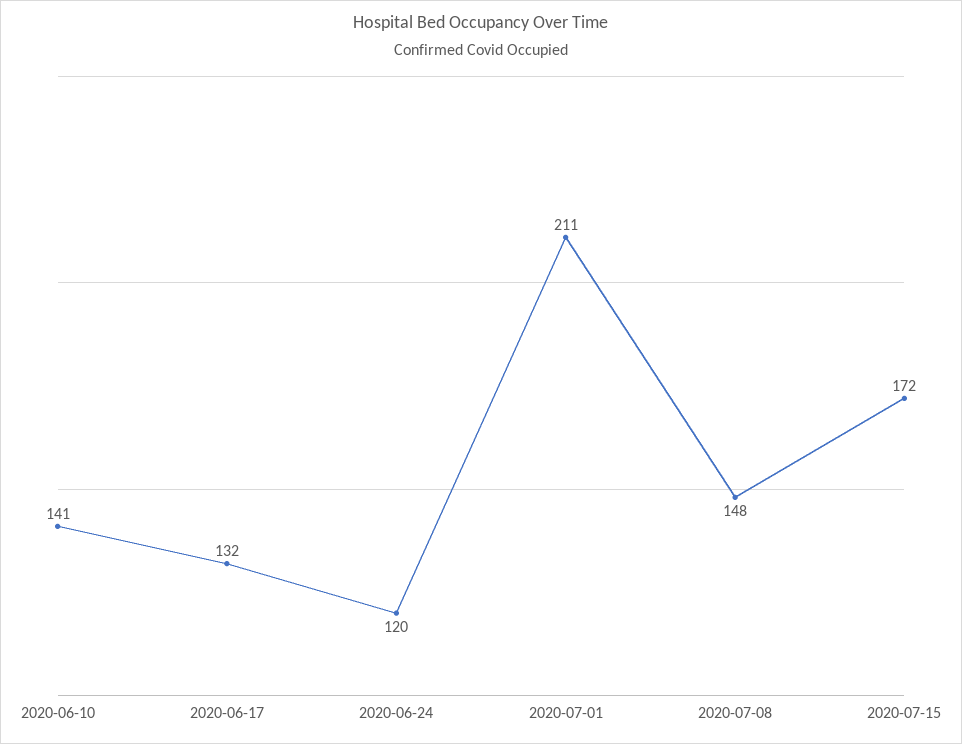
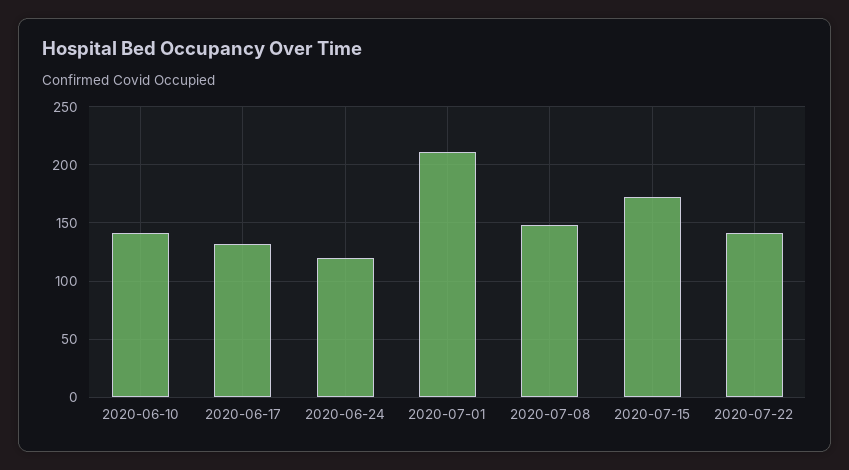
2020-07-22: none -> 140

